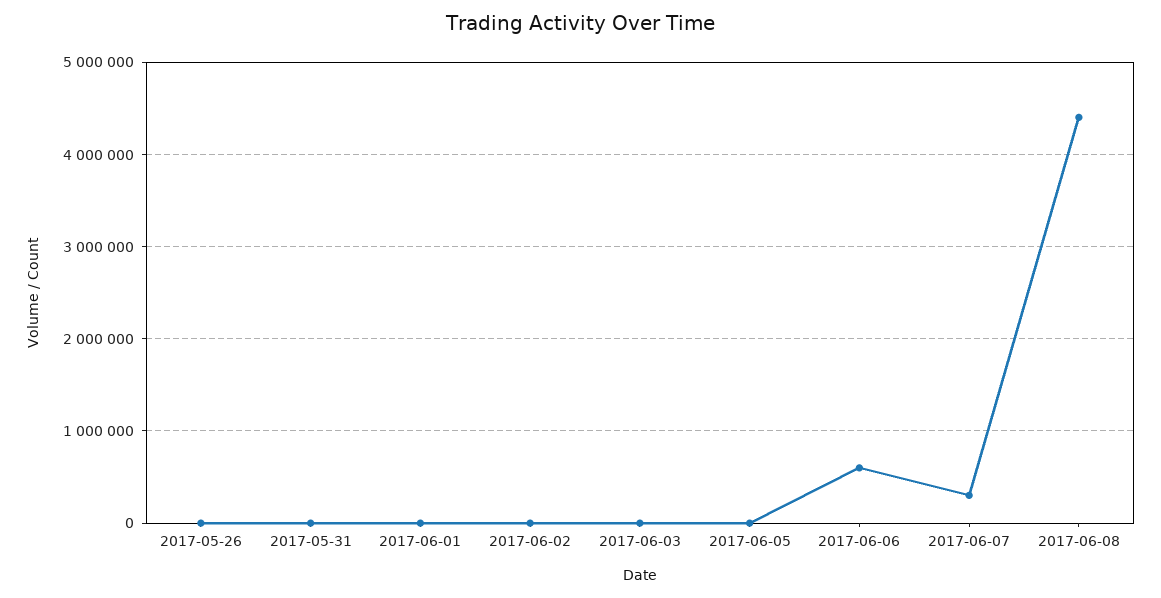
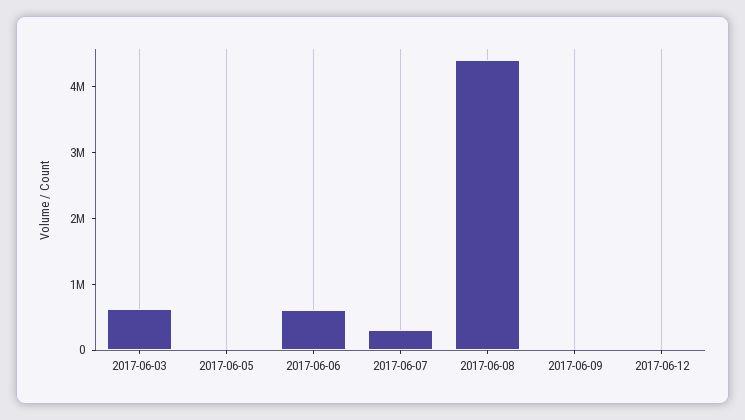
2017-05-26: 0 -> none
2017-05-31: 0 -> none
2017-06-01: 0 -> none
2017-06-02: 0 -> none
2017-06-03: 0 -> 600000
2017-06-09: none -> 0
2017-06-12: none -> 0

